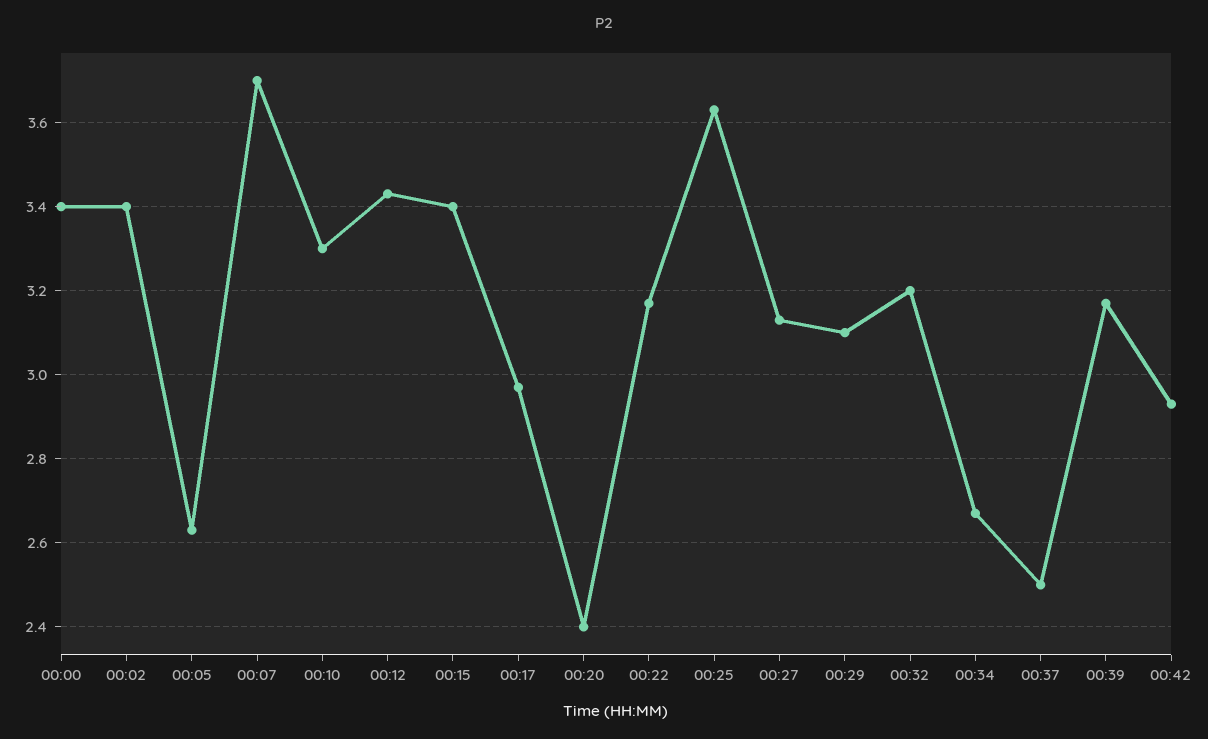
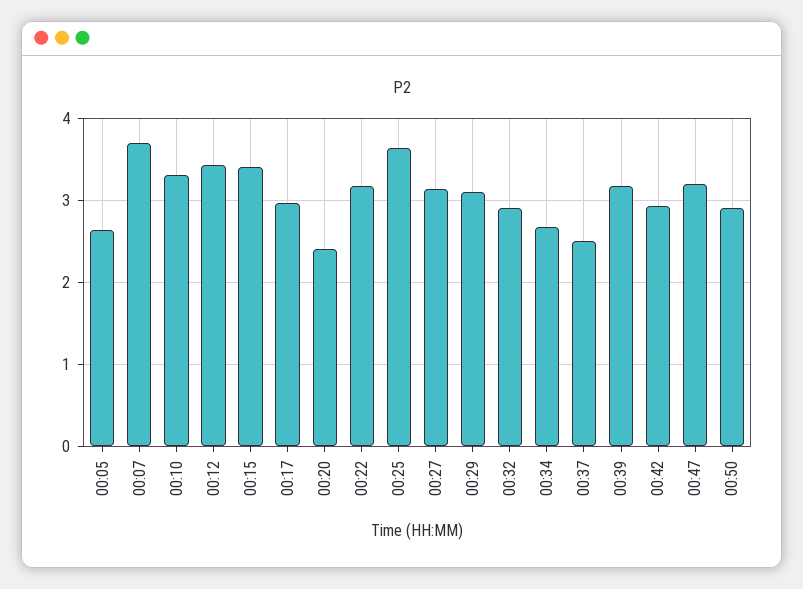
00:00: 3.4 -> none
00:02: 3.4 -> none
00:32: 3.2 -> 2.9
00:47: none -> 3.2
00:50: none -> 2.9

